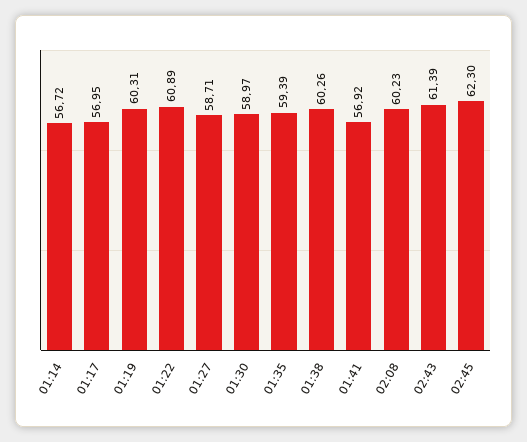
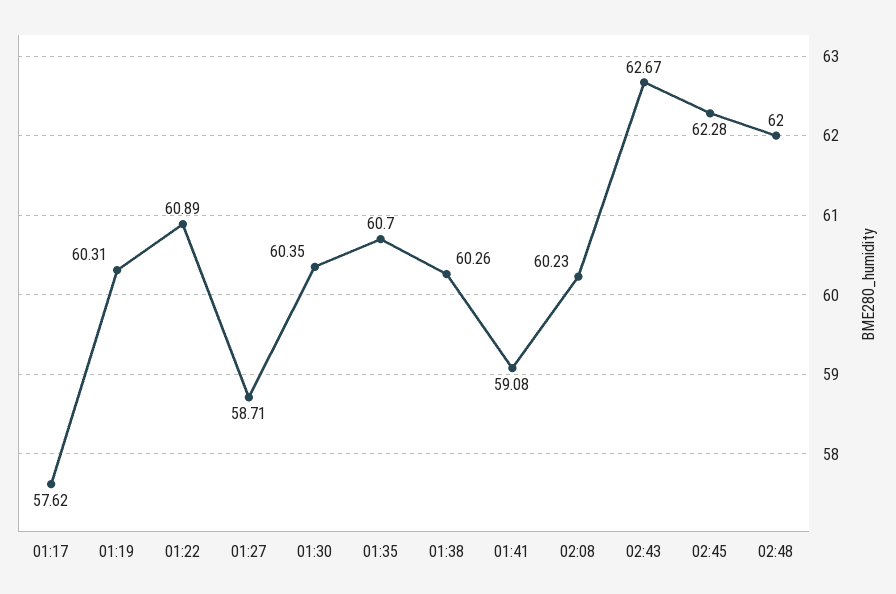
01:14: 56.72 -> none
01:17: 56.95 -> 57.62
01:30: 58.97 -> 60.35
01:35: 59.39 -> 60.7
01:41: 56.92 -> 59.08
02:43: 61.39 -> 62.67
02:45: 62.3 -> 62.28
02:48: none -> 62

